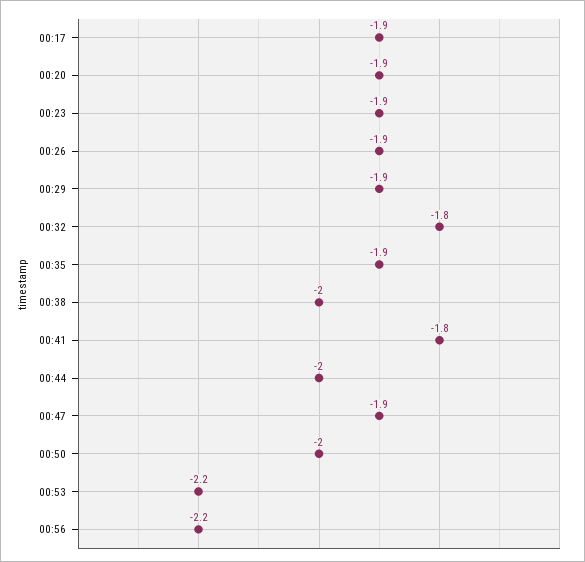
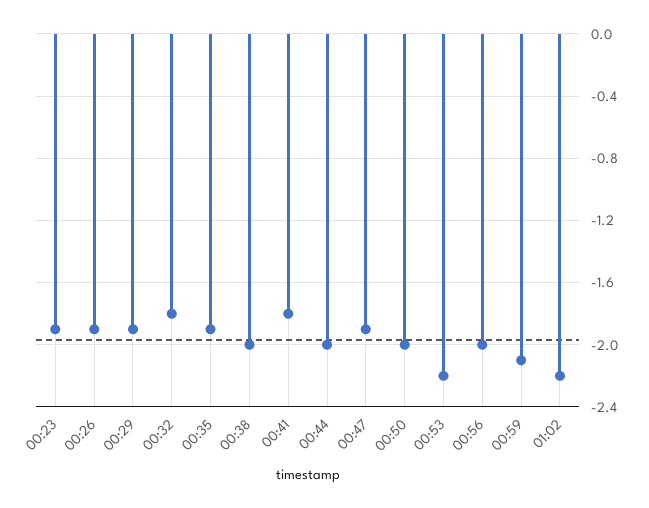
00:17: -1.9 -> none
00:20: -1.9 -> none
00:56: -2.2 -> -2
00:59: none -> -2.1
01:02: none -> -2.2

